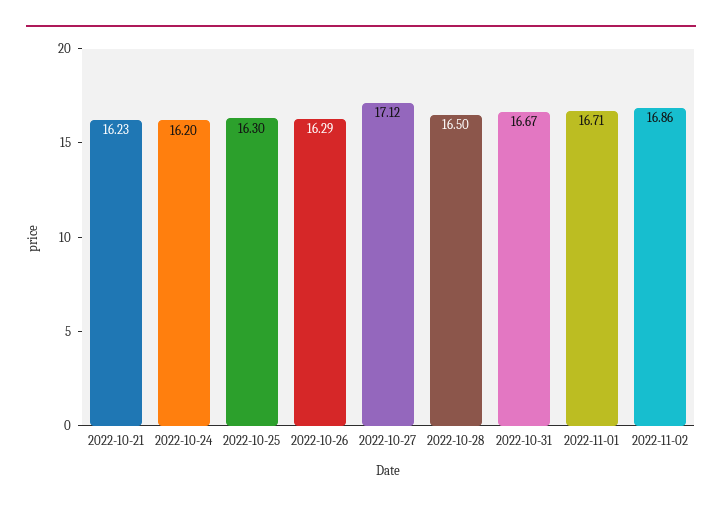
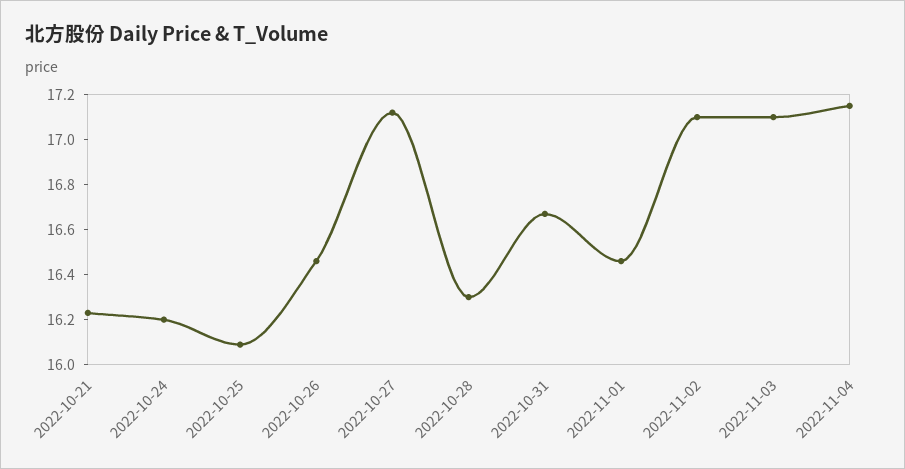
2022-10-25: 16.3 -> 16.1
2022-10-26: 16.29 -> 16.45
2022-10-28: 16.5 -> 16.3
2022-11-01: 16.71 -> 16.45
2022-11-02: 16.86 -> 17.1
2022-11-03: none -> 17.1
2022-11-04: none -> 17.15

